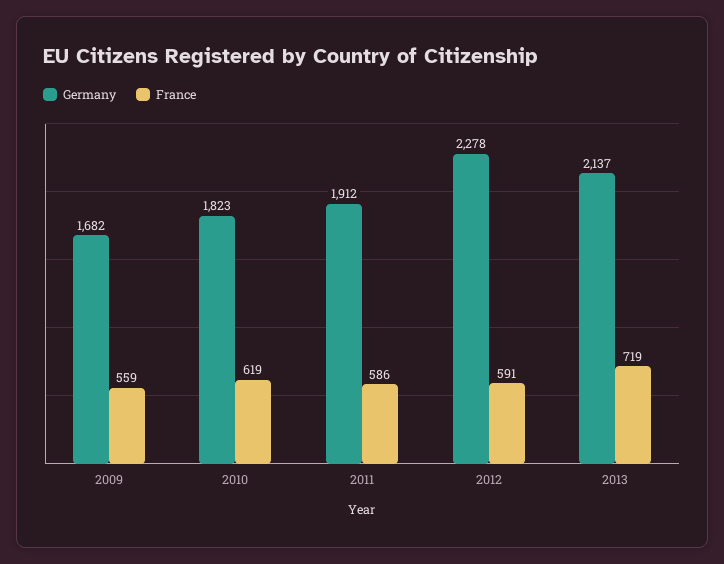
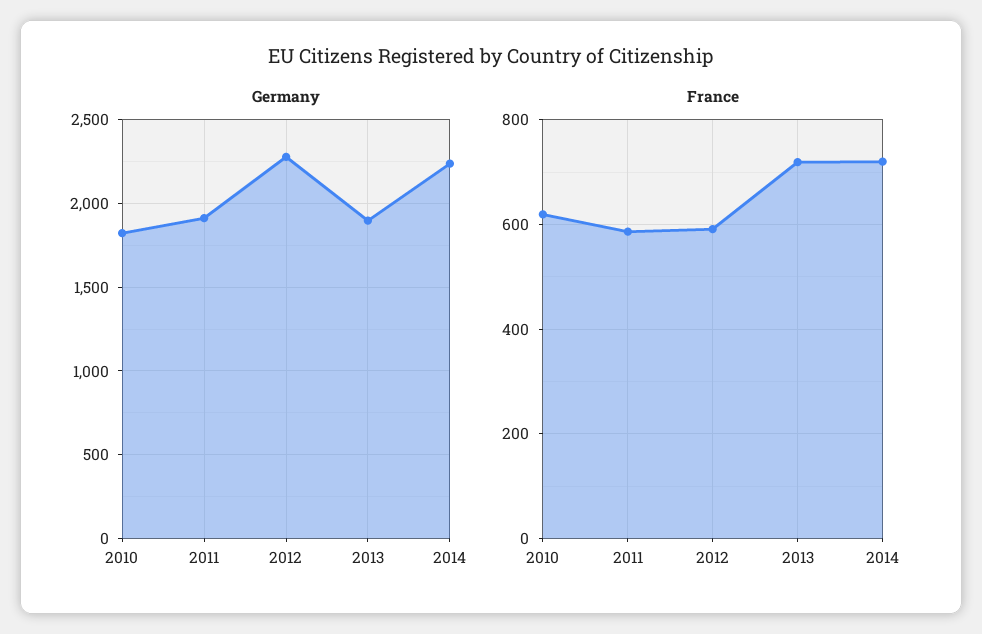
Germany, 2009: 1682 -> none
France, 2009: 559 -> none
Germany, 2013: 2137 -> 1900
Germany, 2014: none -> 2250
France, 2014: none -> 720

